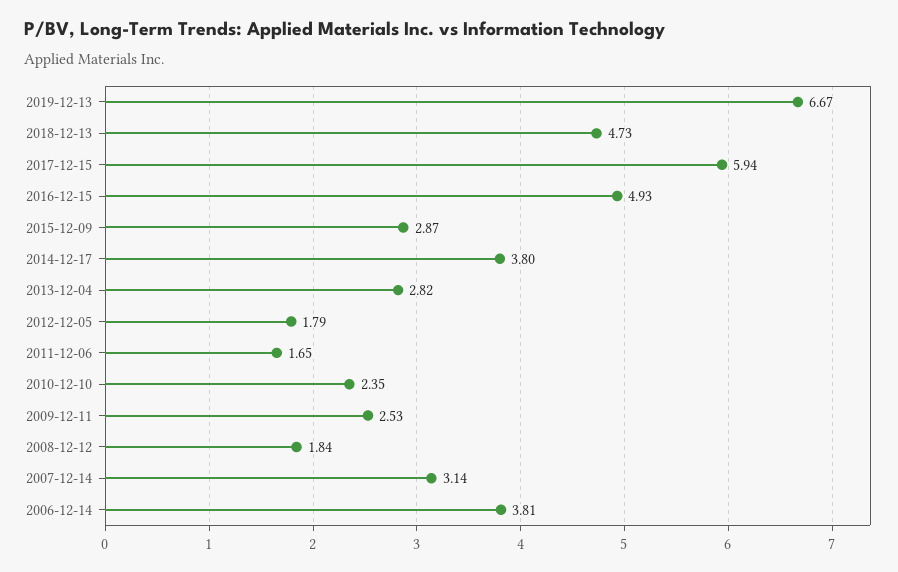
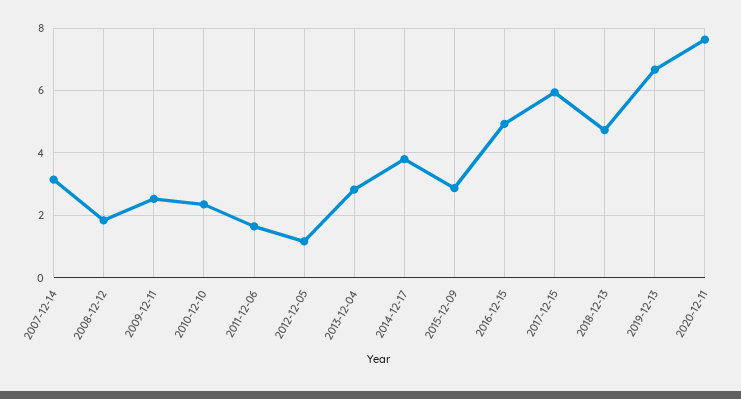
2012-12-05: 1.79 -> 1.2
2006-12-14: 3.81 -> none
2020-12-11: none -> 7.6

